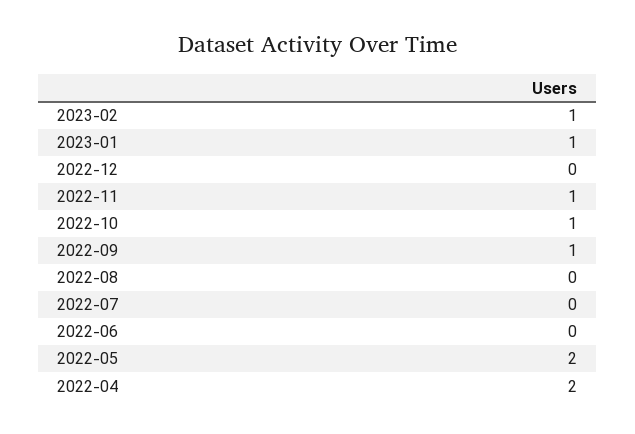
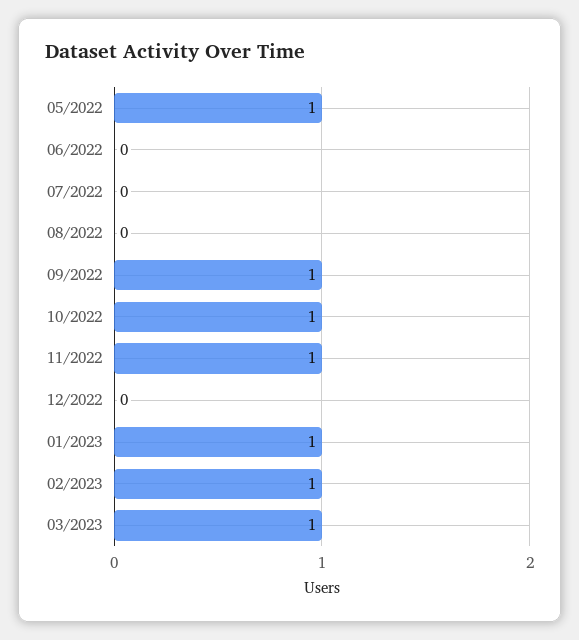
2022-05: 2 -> 1
2022-04: 2 -> none
03/2023: none -> 1

